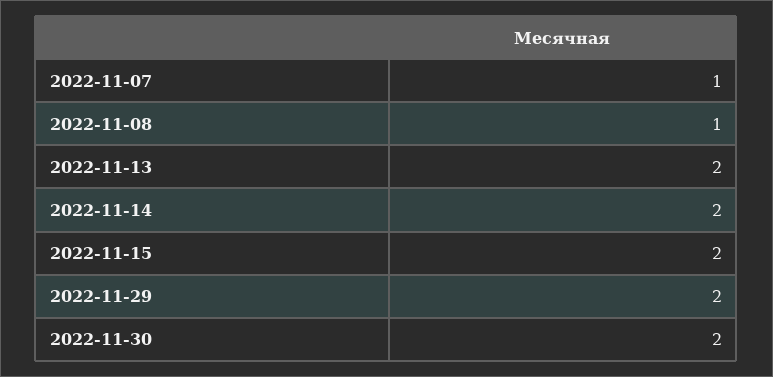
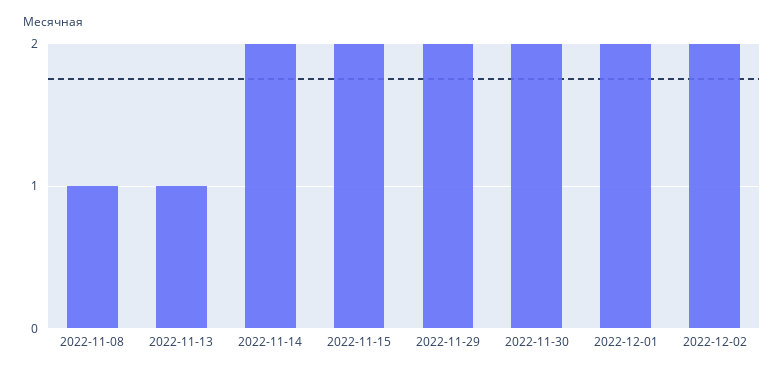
2022-11-07: 1 -> none
2022-11-13: 2 -> 1
2022-12-01: none -> 2
2022-12-02: none -> 2

